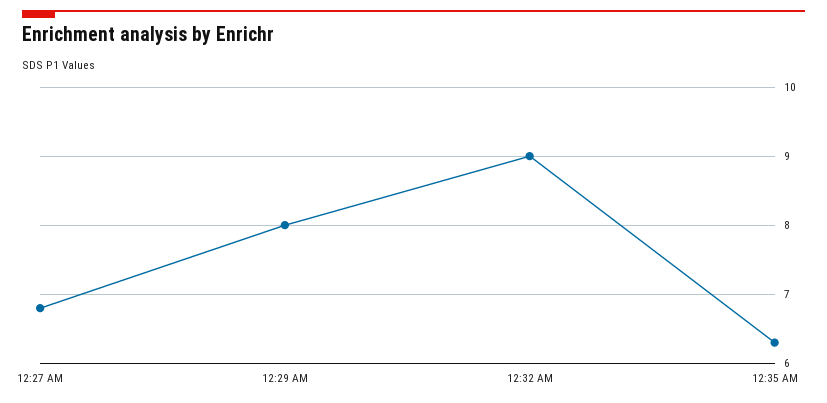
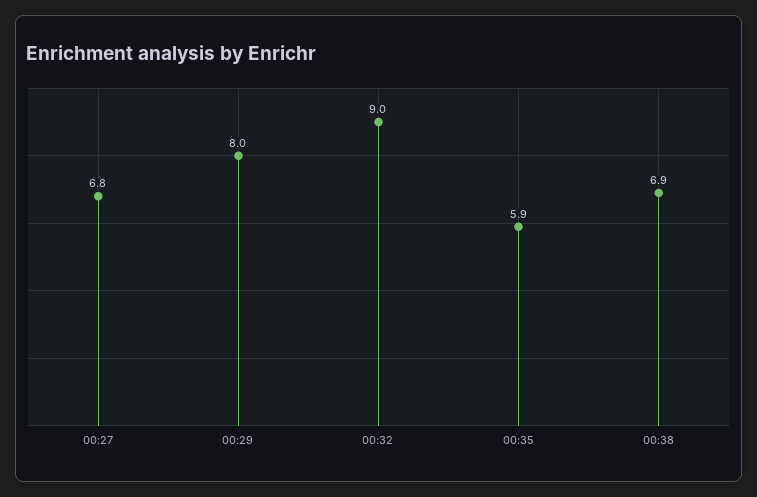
12:35 AM: 6.3 -> 5.9
00:38: none -> 6.9

